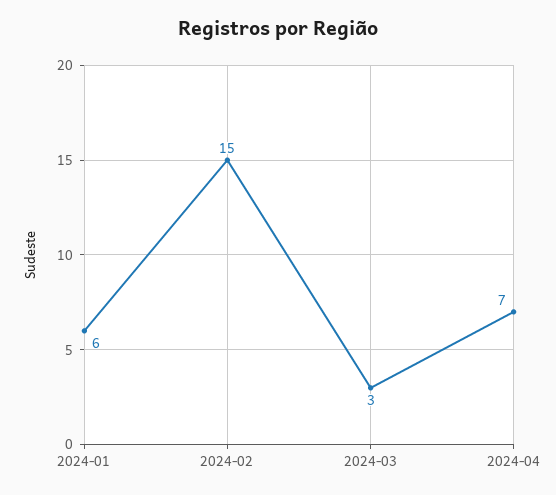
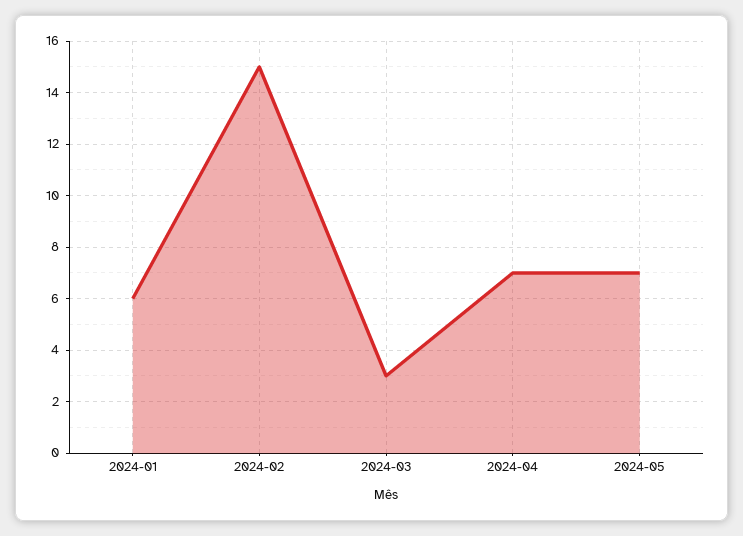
2024-05: none -> 7

